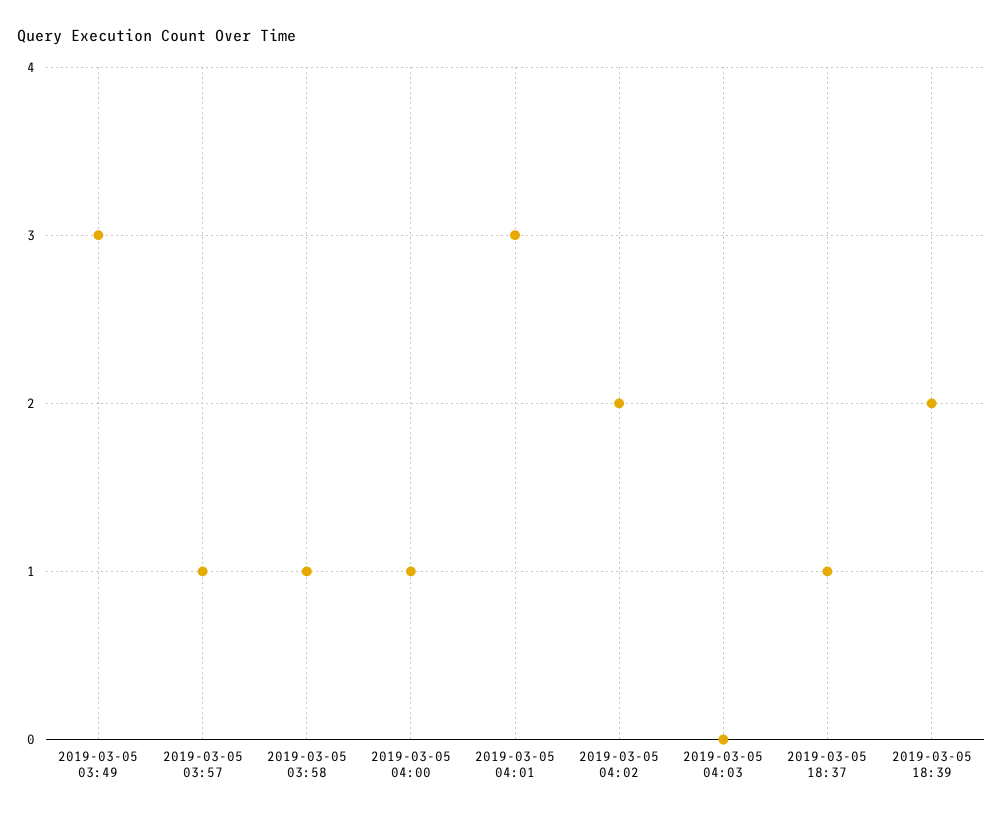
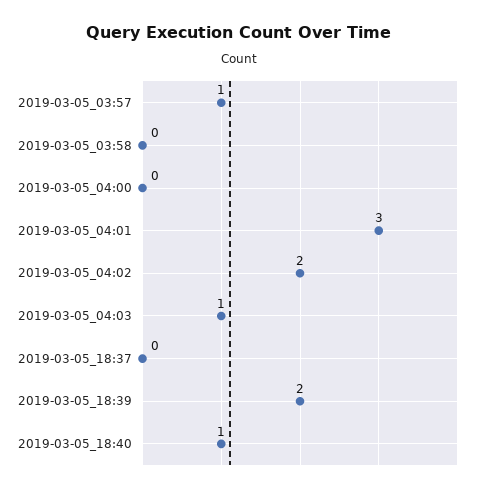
2019-03-05 03:49: 3 -> none
2019-03-05 03:58: 1 -> 0
2019-03-05 04:00: 1 -> 0
2019-03-05 04:03: 0 -> 1
2019-03-05 18:37: 1 -> 0
2019-03-05_18:40: none -> 1

